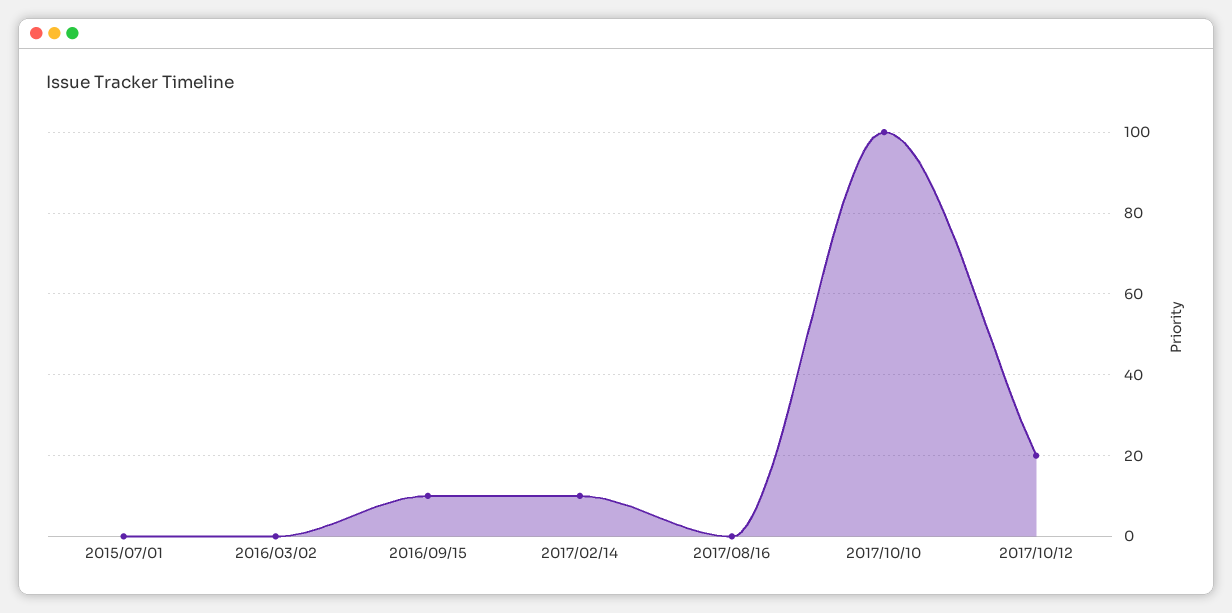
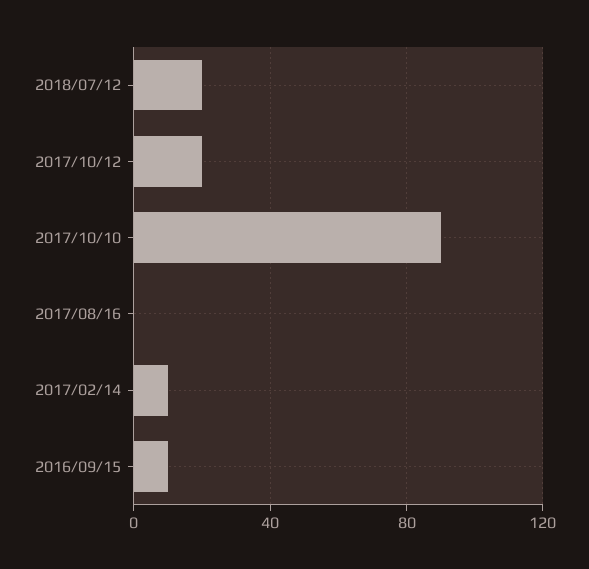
2015/07/01: 0 -> none
2016/03/02: 0 -> none
2017/10/10: 100 -> 90
2018/07/12: none -> 20

